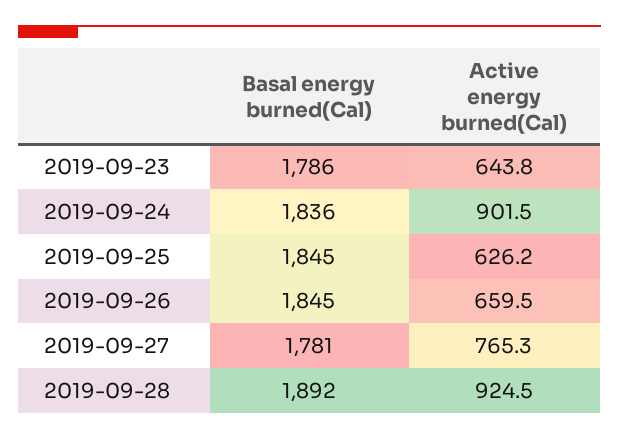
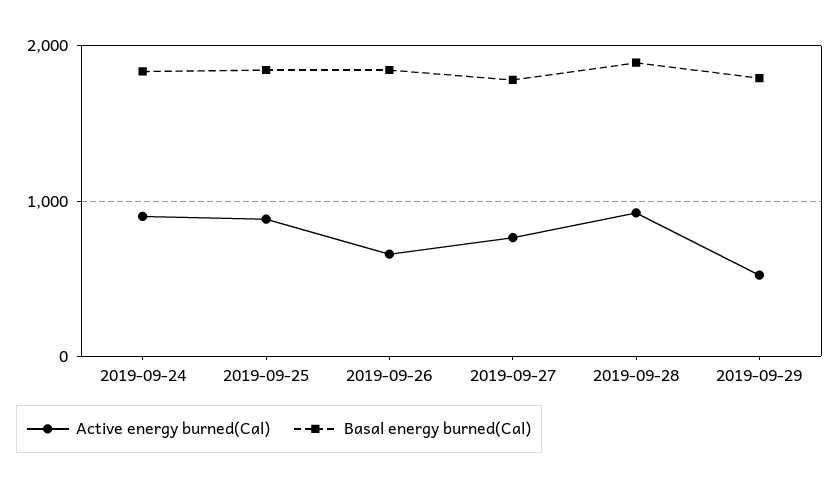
Basal energy burned(Cal), 2019-09-23: 1786 -> none
Active energy burned(Cal), 2019-09-23: 643.8 -> none
Active energy burned(Cal), 2019-09-25: 626.2 -> 900
Active energy burned(Cal), 2019-09-29: none -> 500
Basal energy burned(Cal), 2019-09-29: none -> 1800

